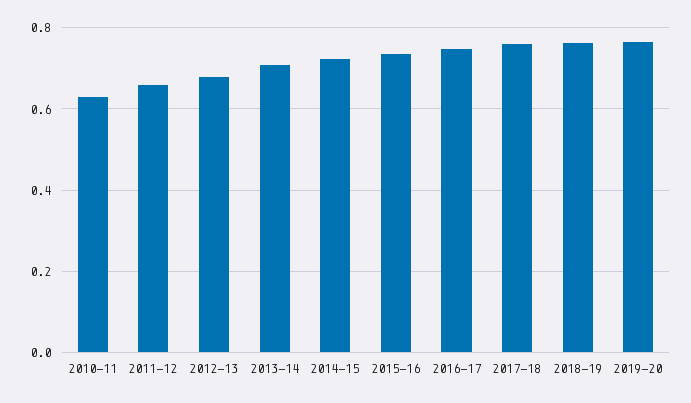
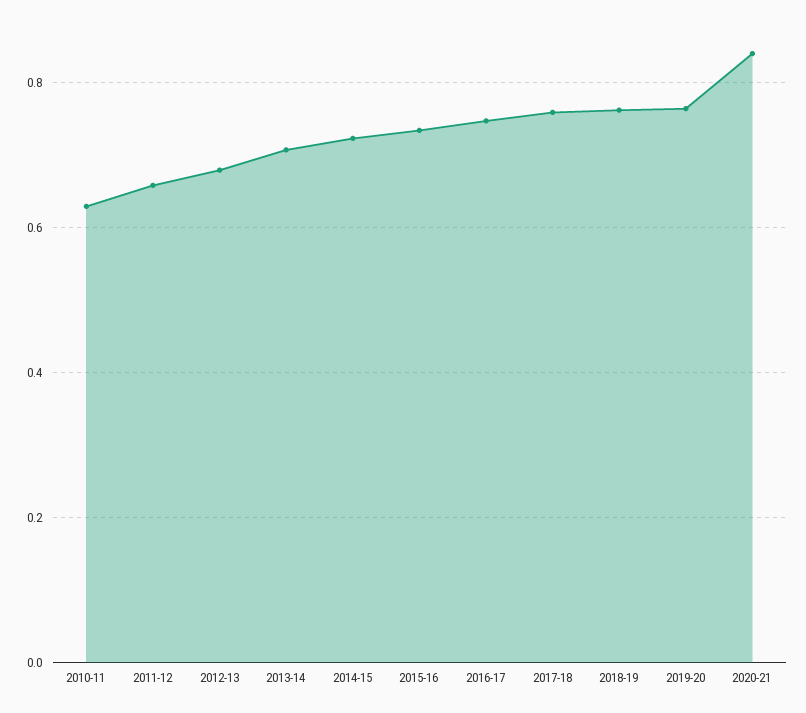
2020-21: none -> 0.84

